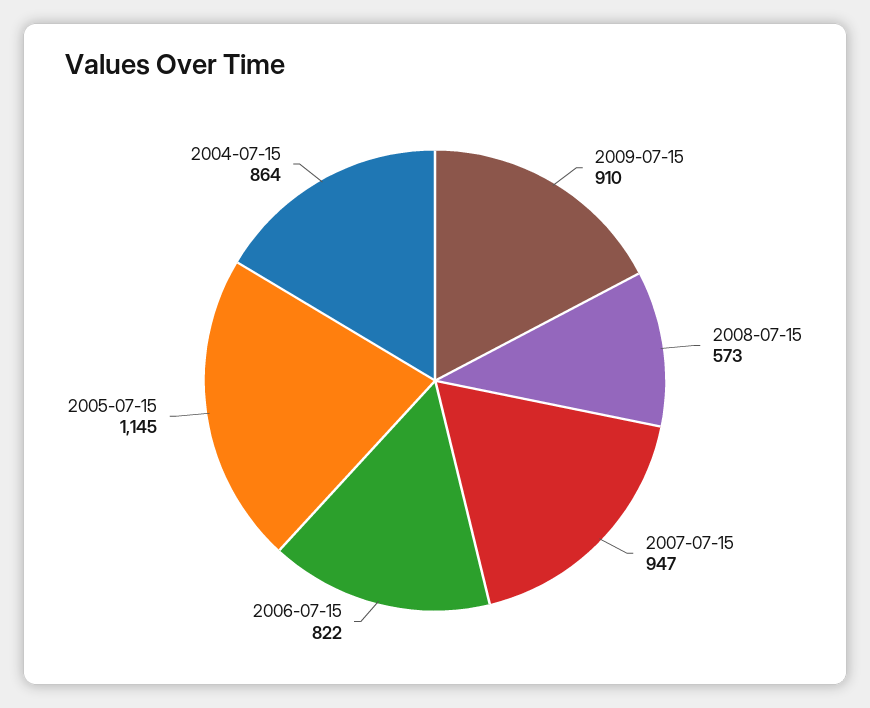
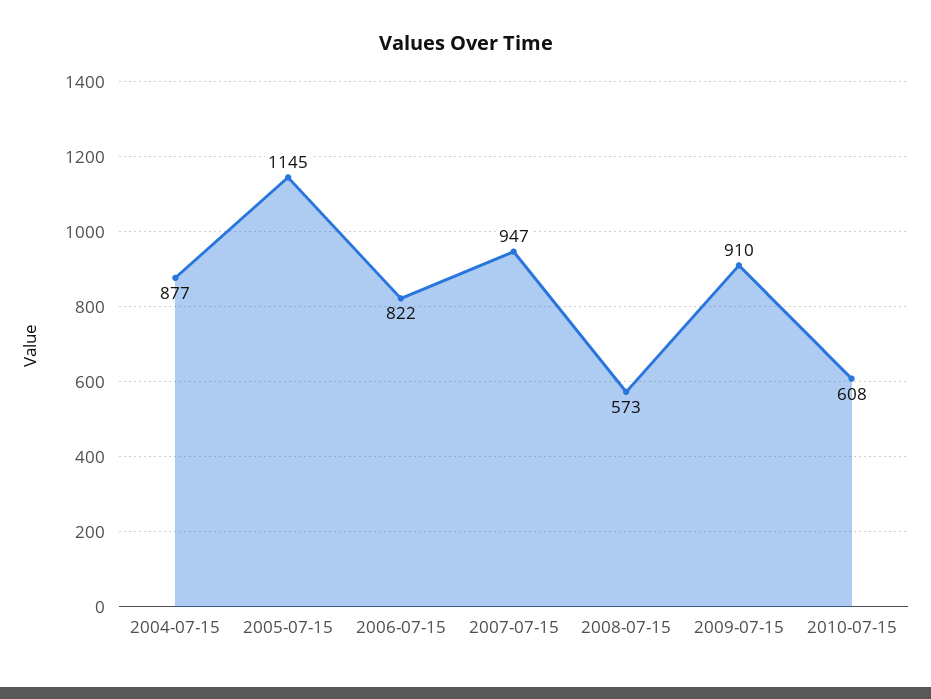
2004-07-15: 864 -> 877
2010-07-15: none -> 608

